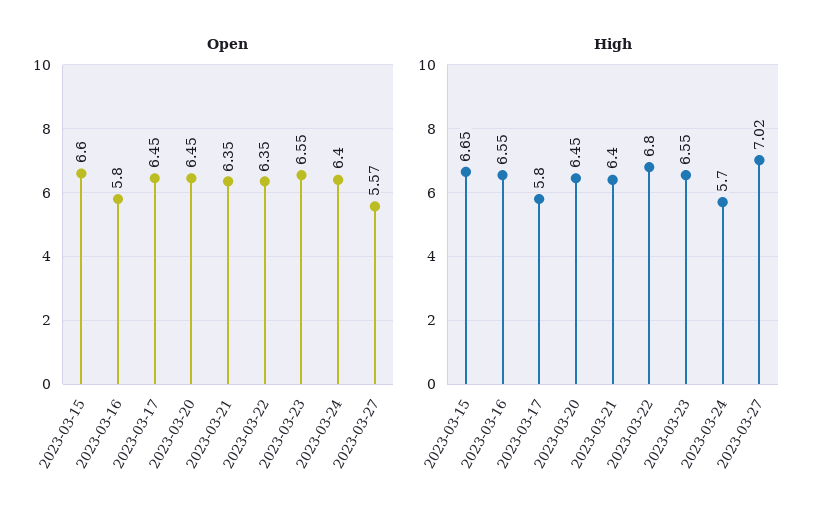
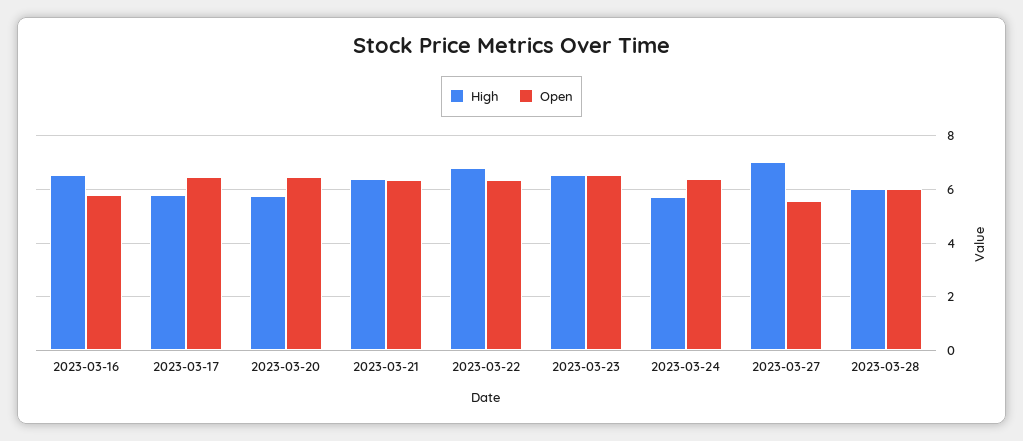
Open, 2023-03-15: 6.6 -> none
High, 2023-03-15: 6.65 -> none
High, 2023-03-20: 6.45 -> 5.75
High, 2023-03-28: none -> 6
Open, 2023-03-28: none -> 6

